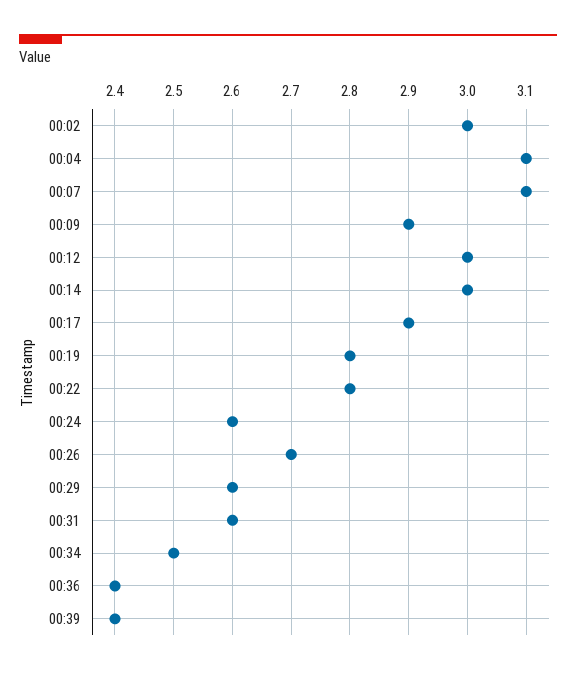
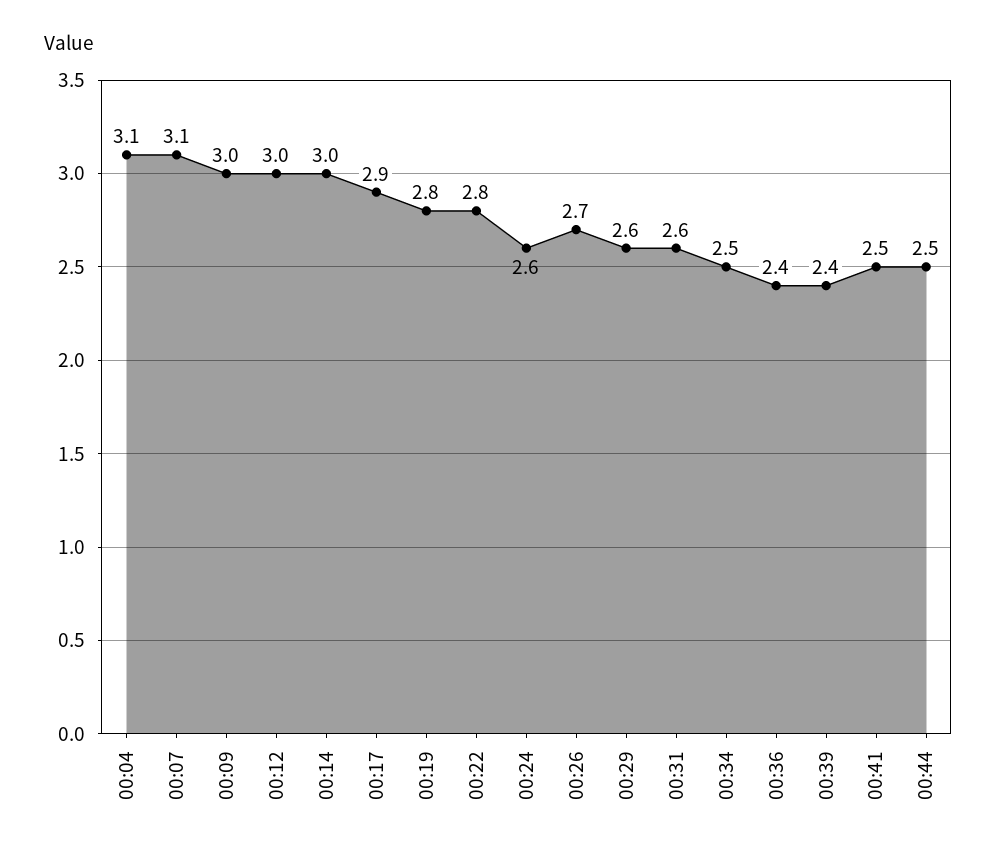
00:02: 3 -> none
00:09: 2.9 -> 3
00:41: none -> 2.5
00:44: none -> 2.5

